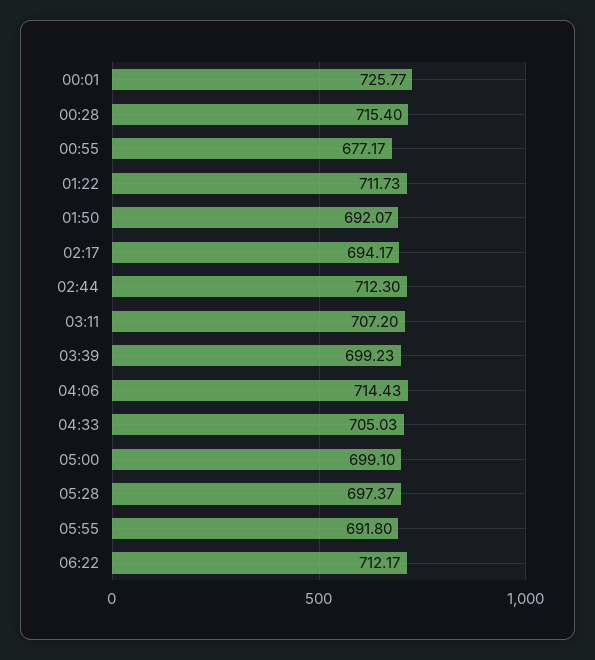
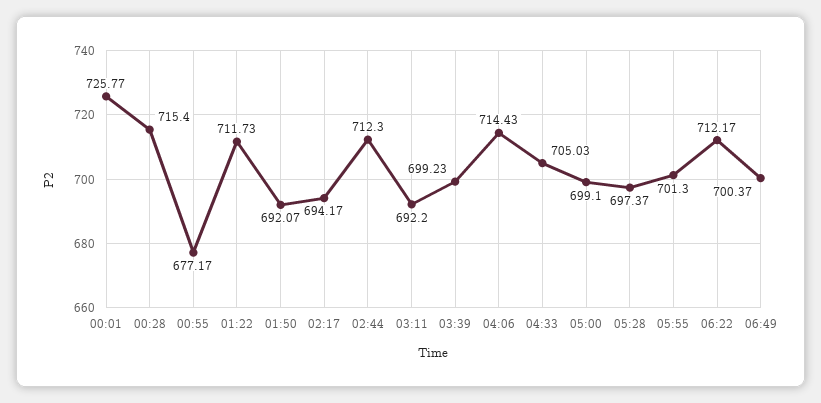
03:11: 707.2 -> 692.2
05:55: 691.8 -> 701.3
06:49: none -> 700.37

